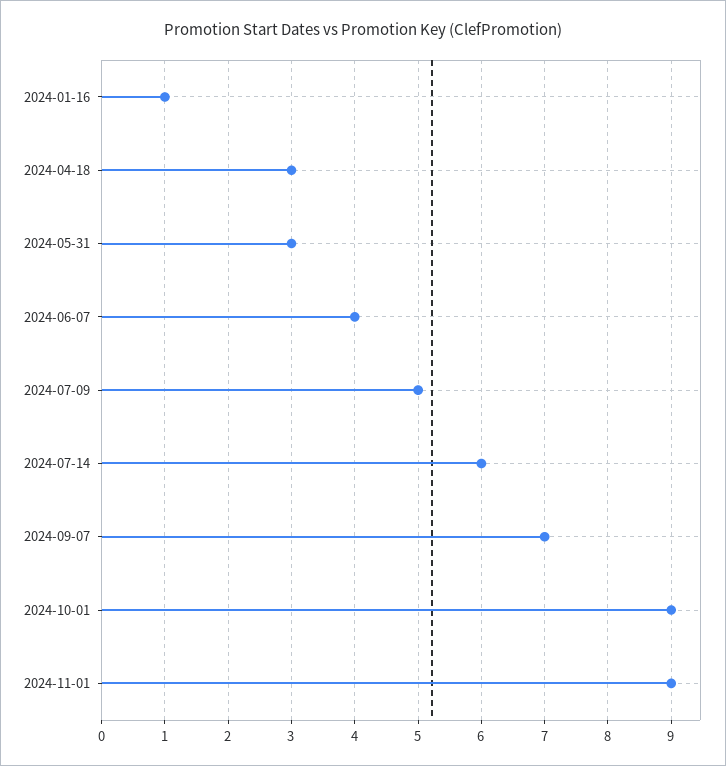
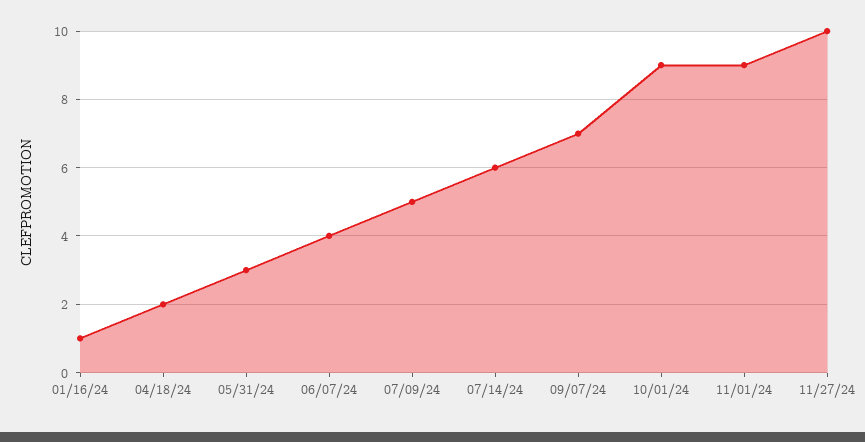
2024-04-18: 3 -> 2
11/27/24: none -> 10

